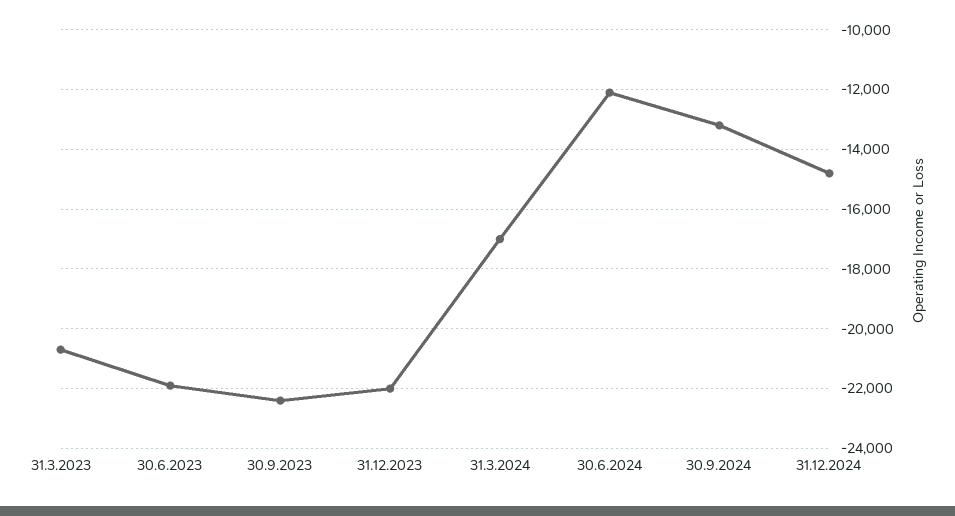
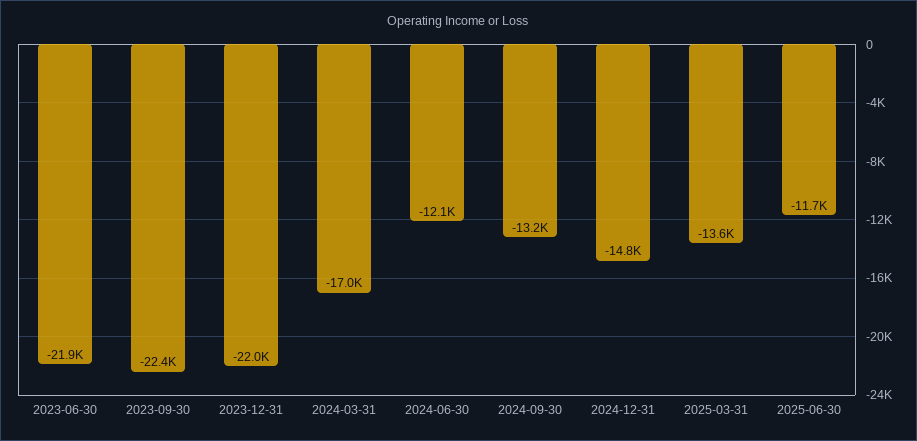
31.3.2023: -20750 -> none
2025-03-31: none -> -13600
2025-06-30: none -> -11700

